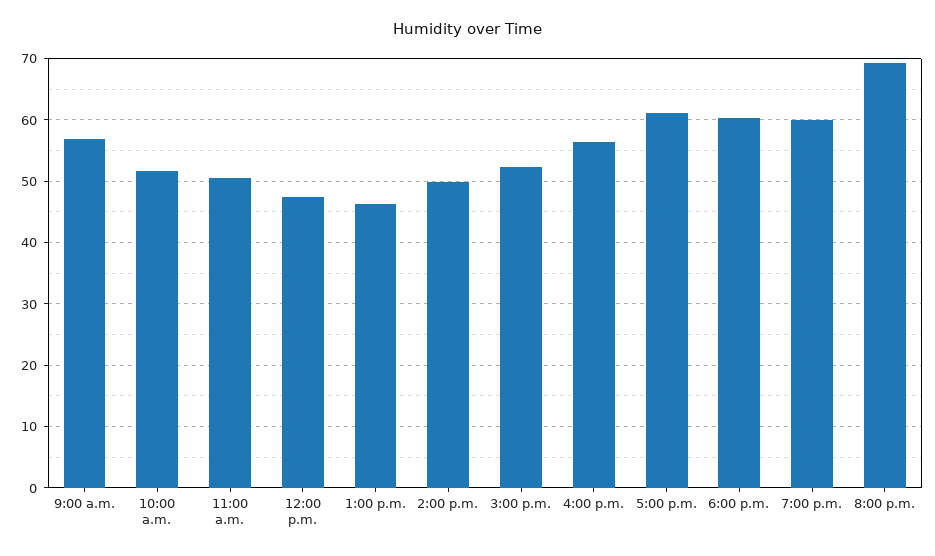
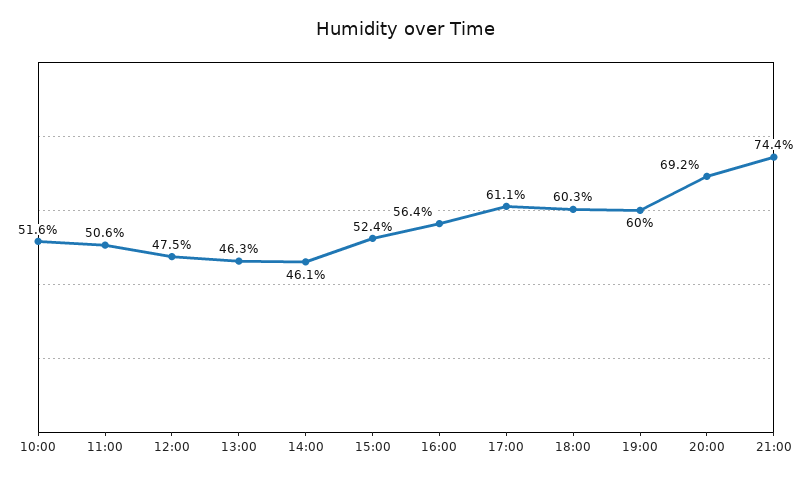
9:00 a.m.: 57 -> none
2:00 p.m.: 50 -> 46.1
21:00: none -> 74.4

